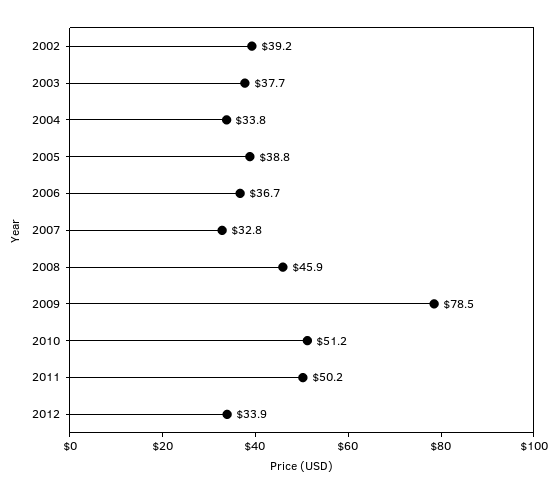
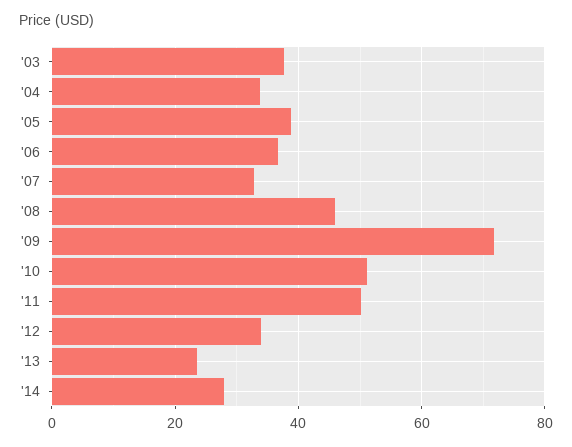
2002: 39.2 -> none
2009: 78.5 -> 72
'13: none -> 24
'14: none -> 28

